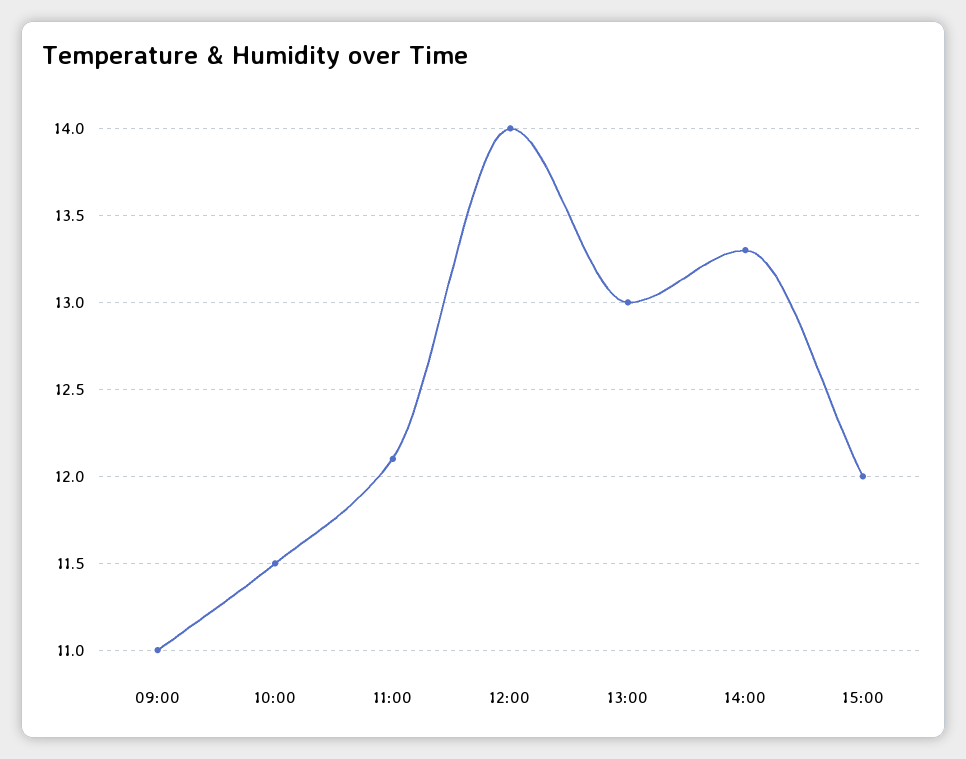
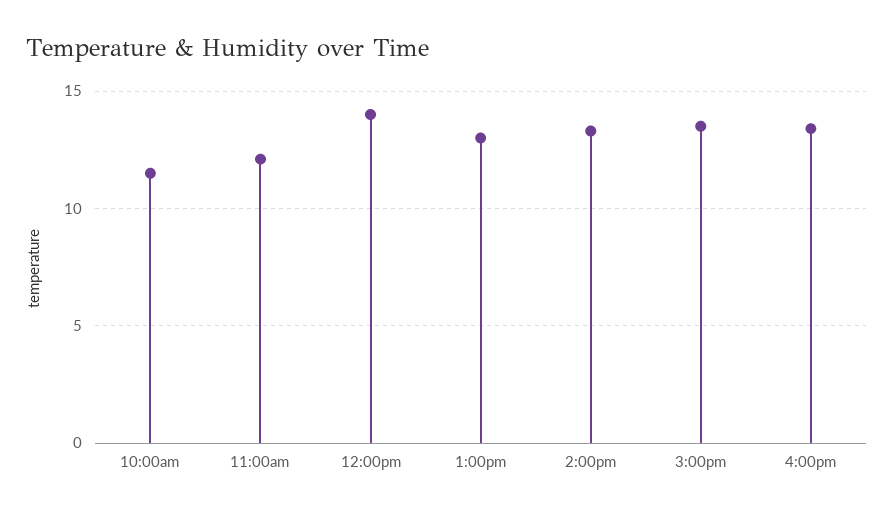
09:00: 11 -> none
15:00: 12 -> 13.5
4:00pm: none -> 13.5

